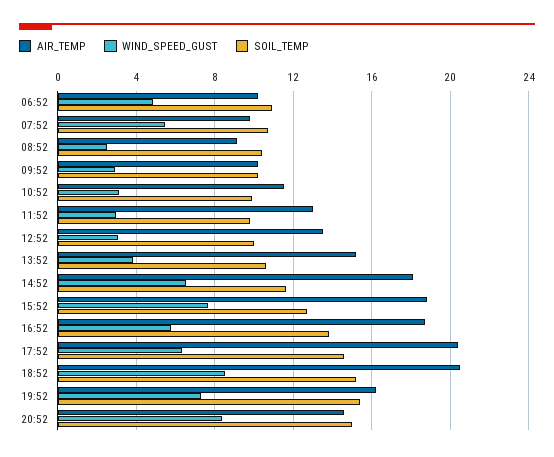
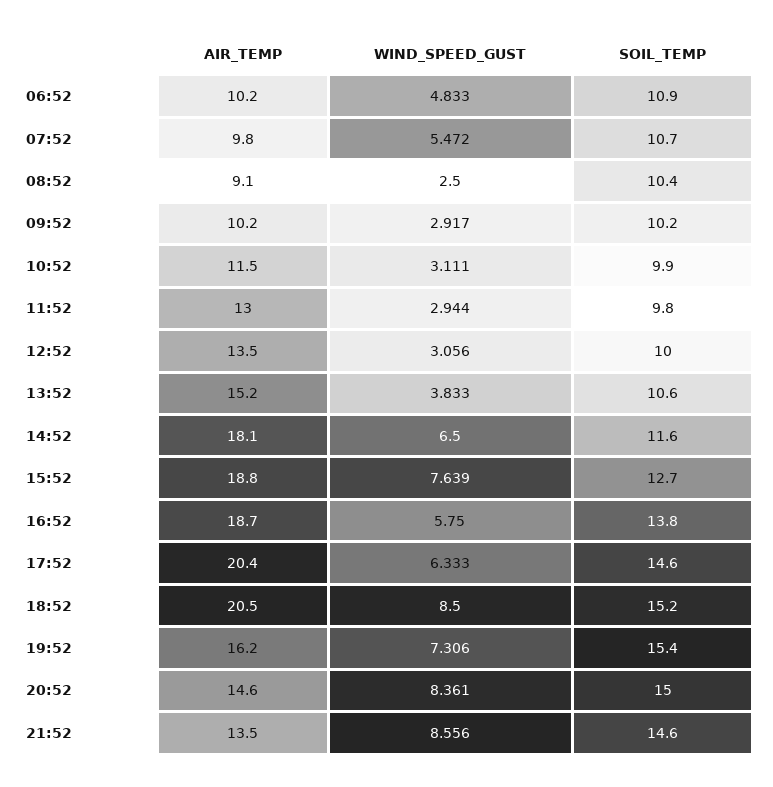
AIR_TEMP, 21:52: none -> 13.5
WIND_SPEED_GUST, 21:52: none -> 8.556
SOIL_TEMP, 21:52: none -> 14.6

